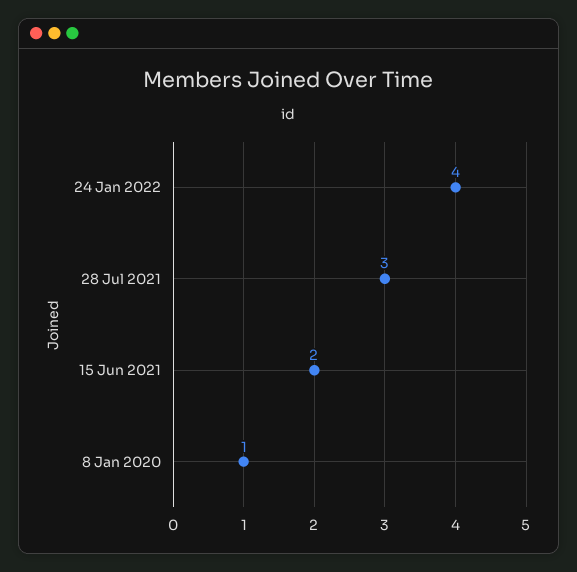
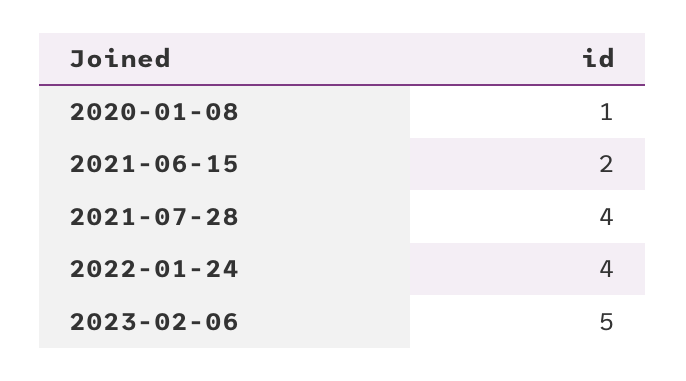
28 Jul 2021: 3 -> 4
2023-02-06: none -> 5

